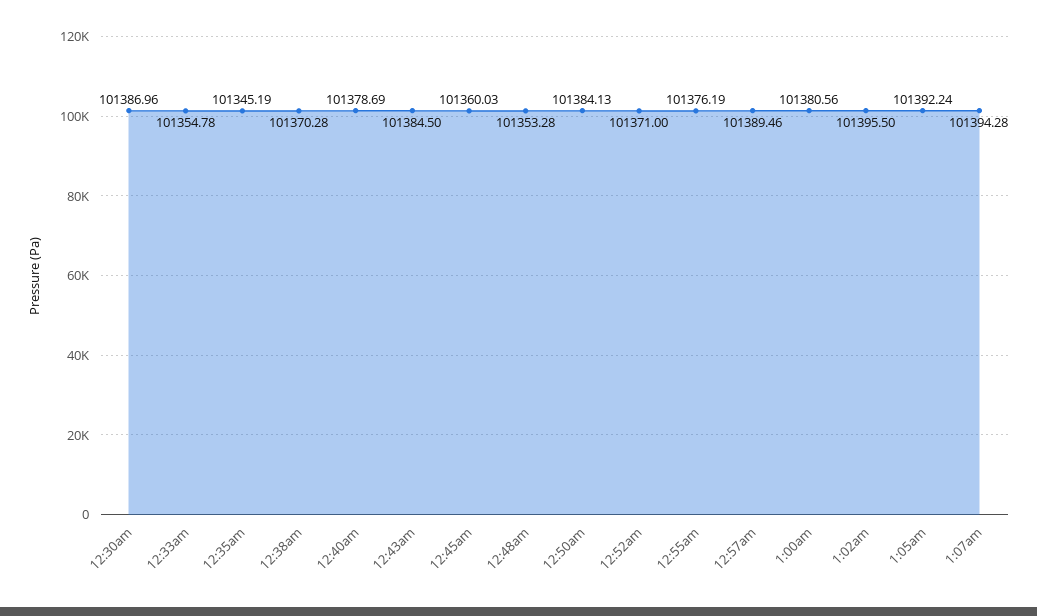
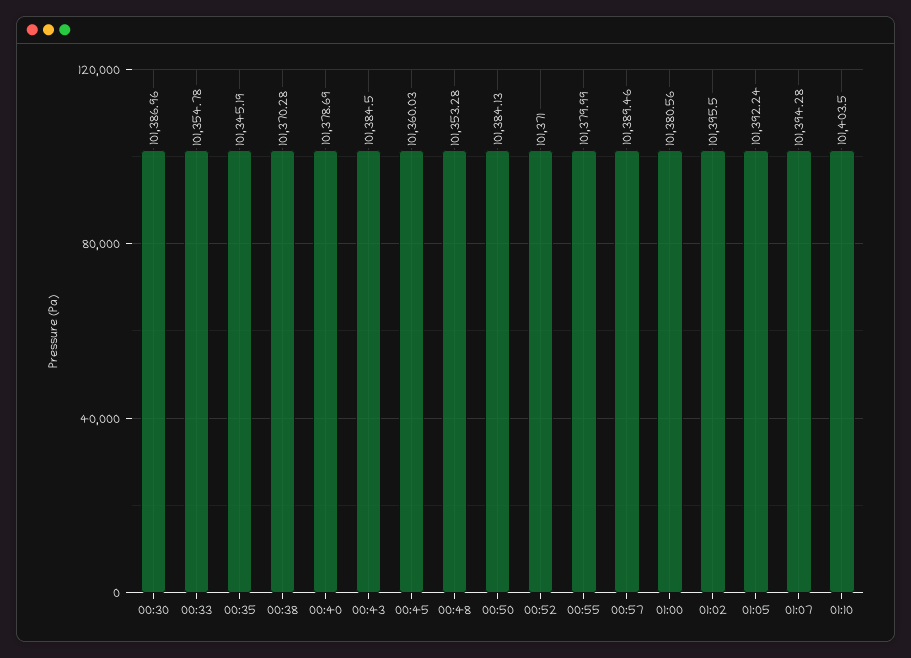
12:55am: 101376.19 -> 101379.99
01:10: none -> 101403.5

